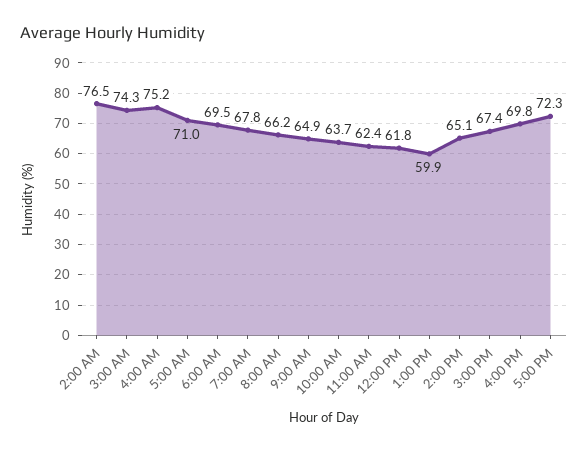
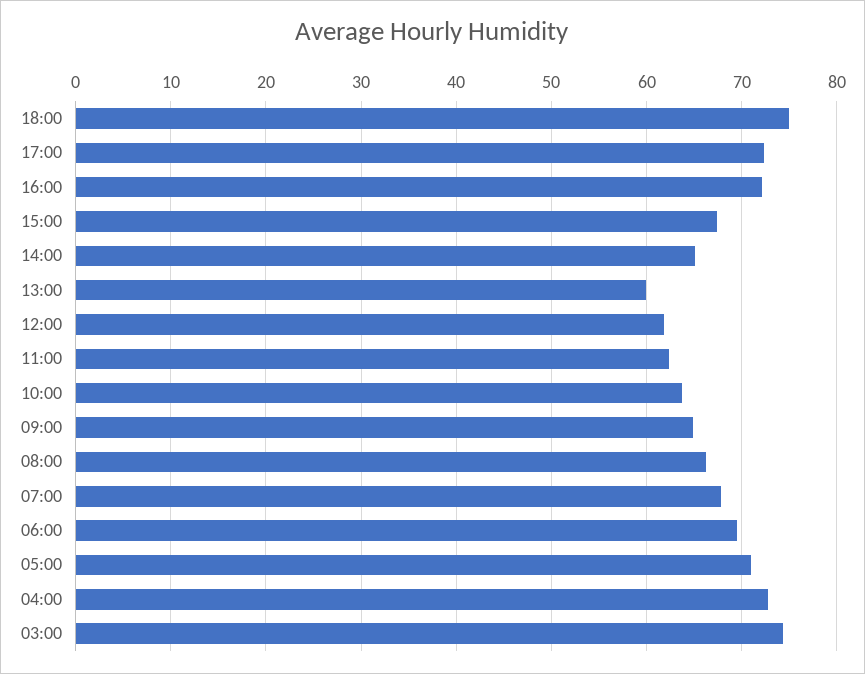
2:00 AM: 76.5 -> none
4:00 AM: 75.2 -> 73
4:00 PM: 69.8 -> 72
18:00: none -> 75

